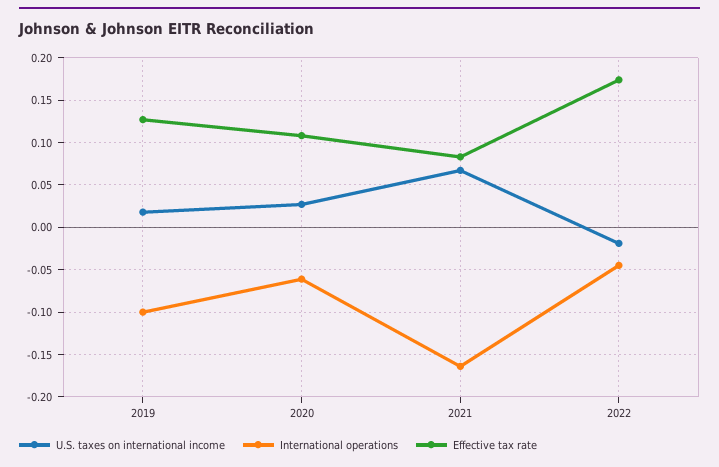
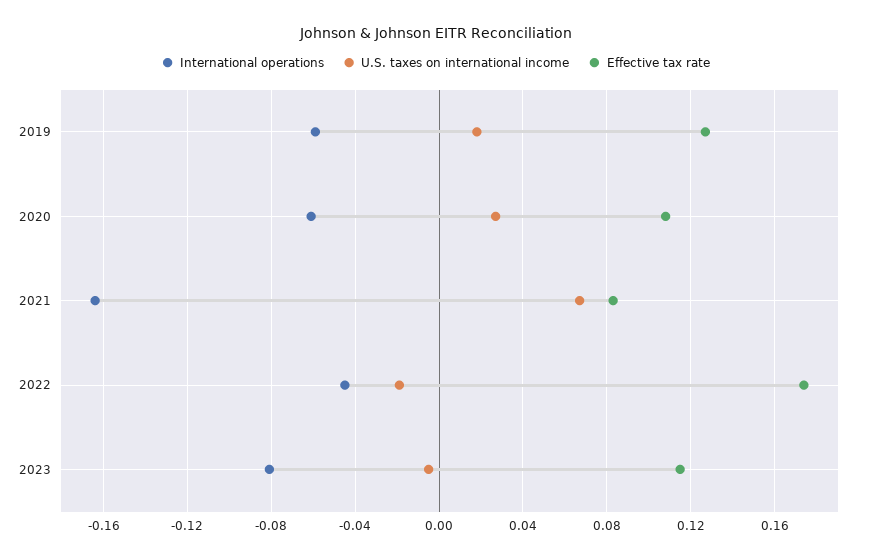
International operations, 2019: -0.1 -> -0.06
International operations, 2023: none -> -0.08
U.S. taxes on international income, 2023: none -> -0.005
Effective tax rate, 2023: none -> 0.115

